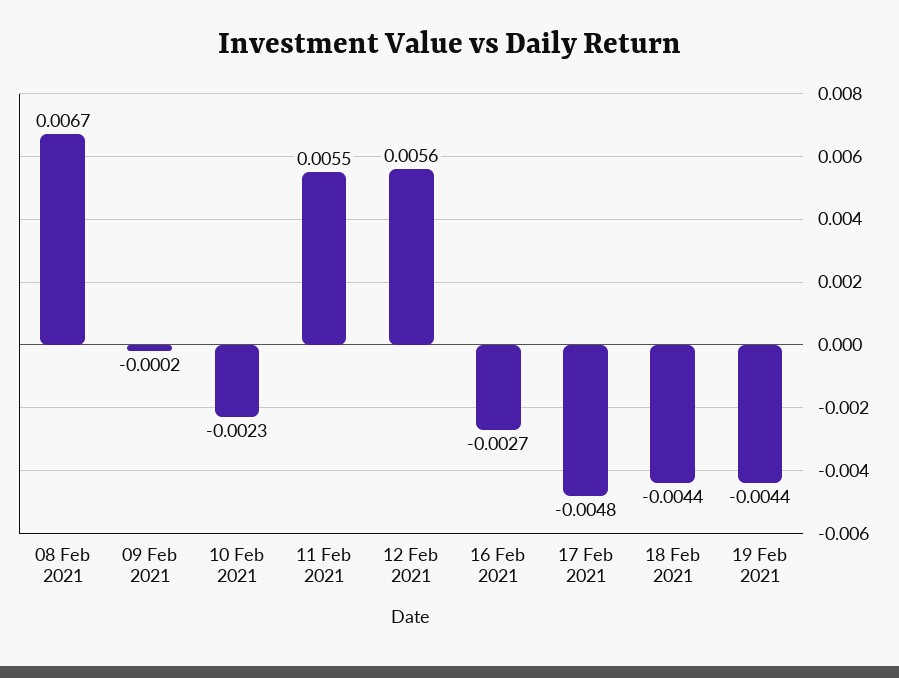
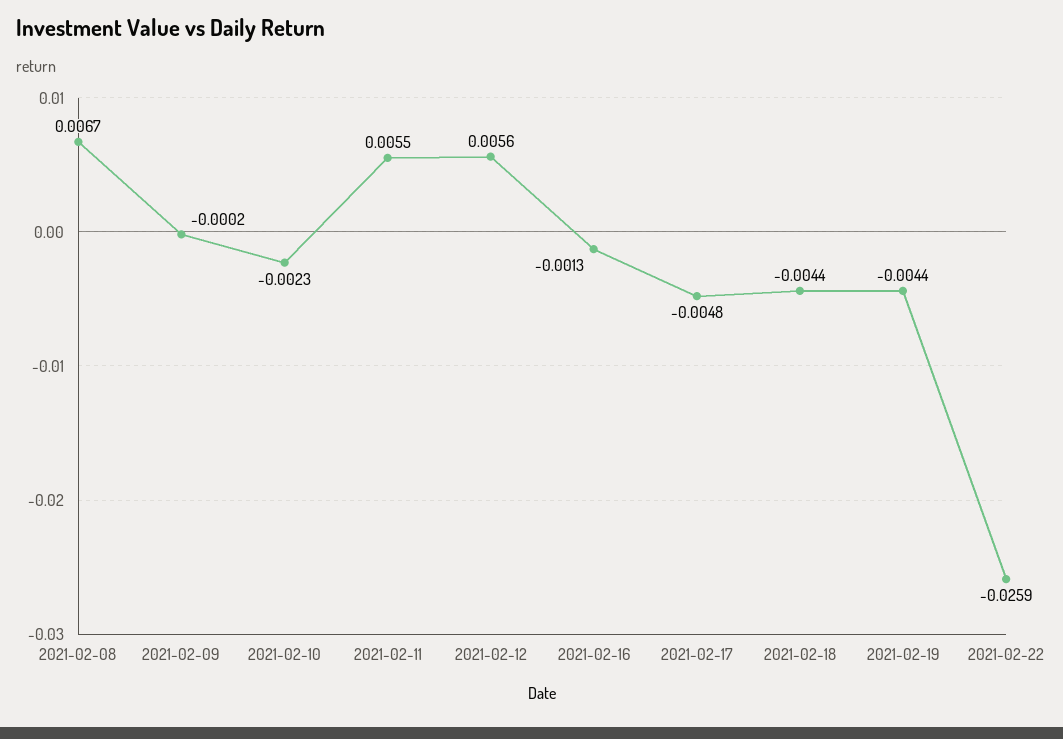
16 Feb 2021: -0.0027 -> -0.0013
2021-02-22: none -> -0.0259

